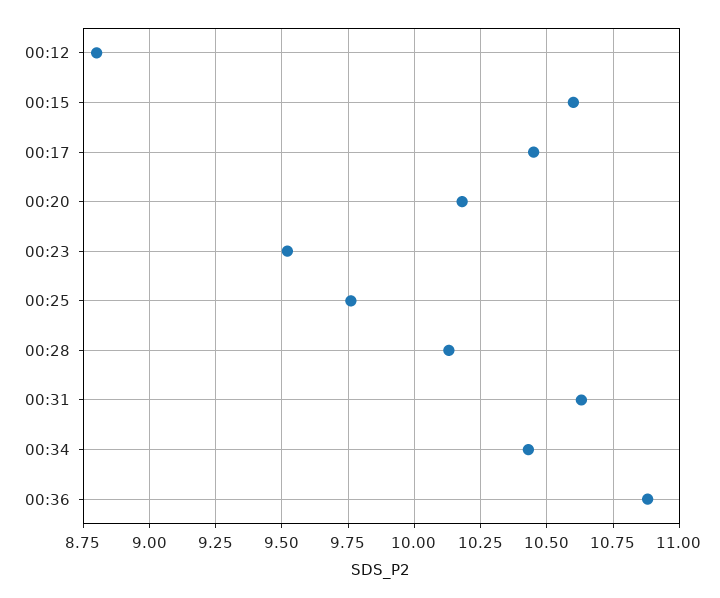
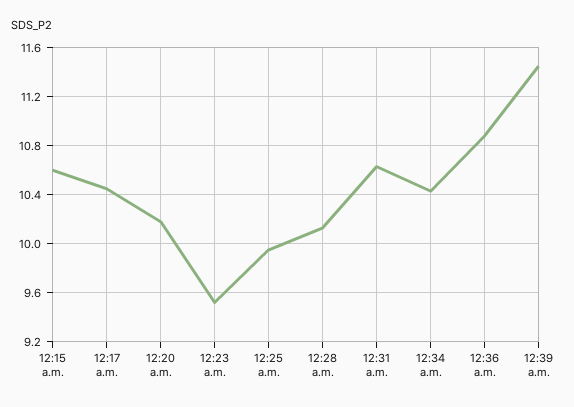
00:12: 8.8 -> none
00:25: 9.75 -> 9.95
12:39 a.m.: none -> 11.45

